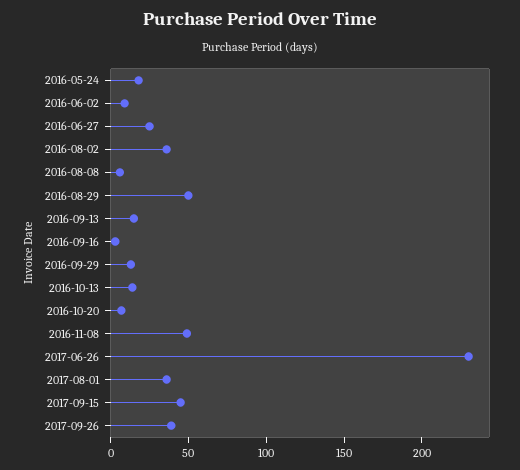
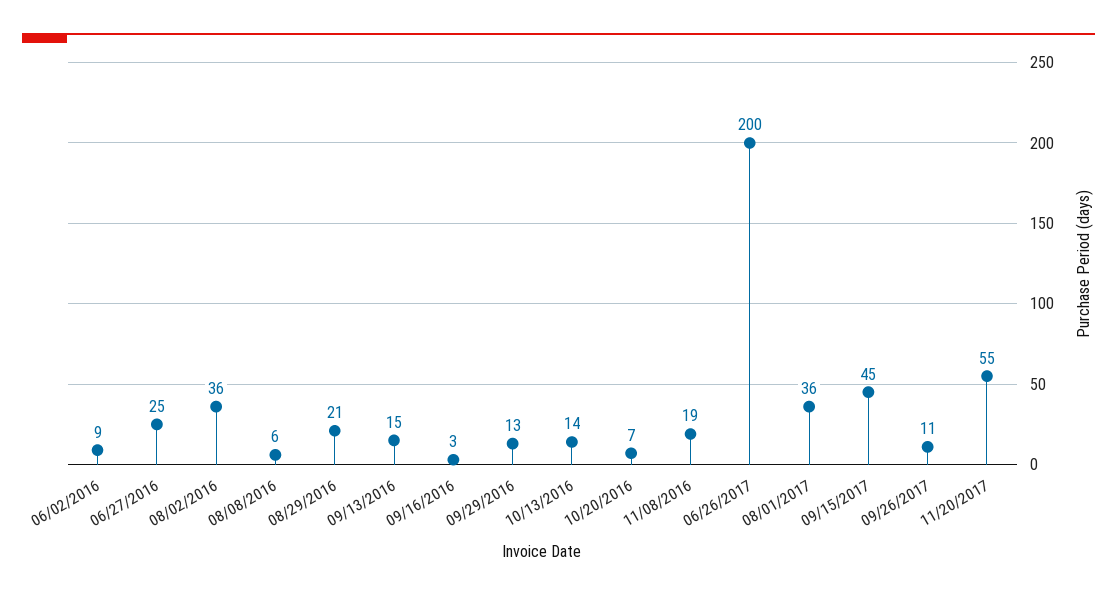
2016-05-24: 20 -> none
2016-08-29: 50 -> 21
2016-11-08: 50 -> 19
2017-06-26: 230 -> 200
2017-09-26: 40 -> 11
11/20/2017: none -> 55

